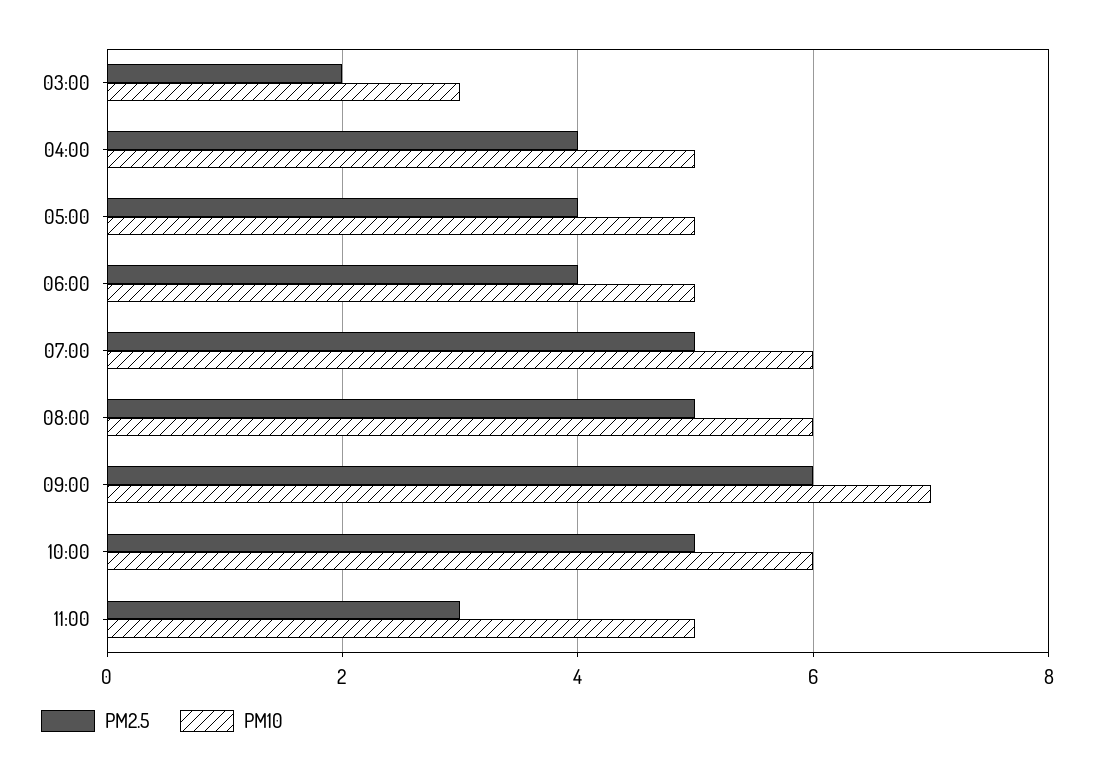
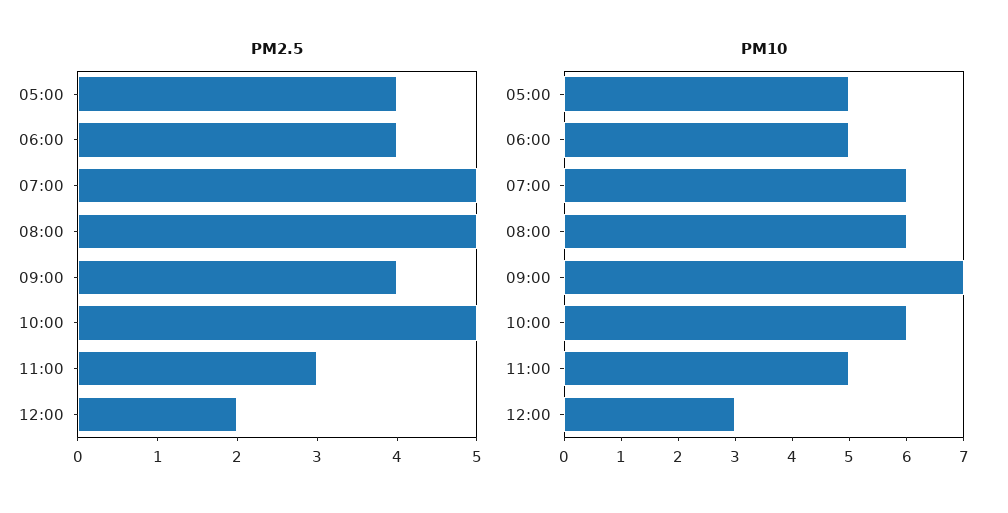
PM2.5, 03:00: 2 -> none
PM10, 03:00: 3 -> none
PM2.5, 04:00: 4 -> none
PM10, 04:00: 5 -> none
PM2.5, 09:00: 6 -> 4
PM2.5, 12:00: none -> 2
PM10, 12:00: none -> 3

